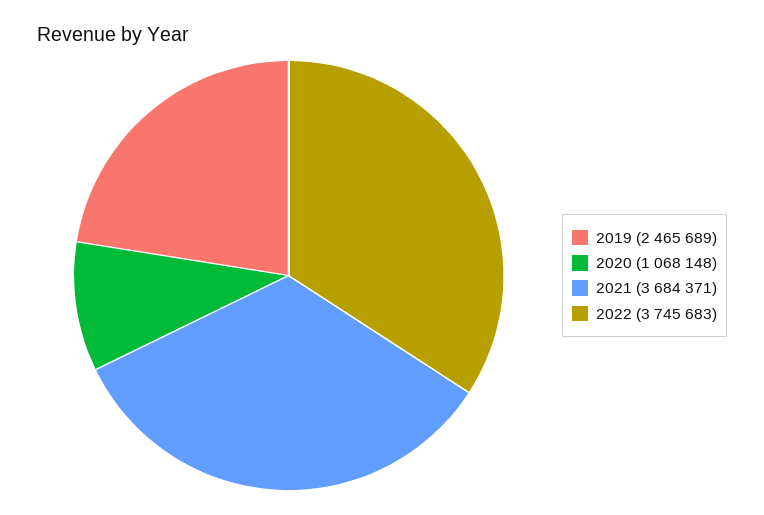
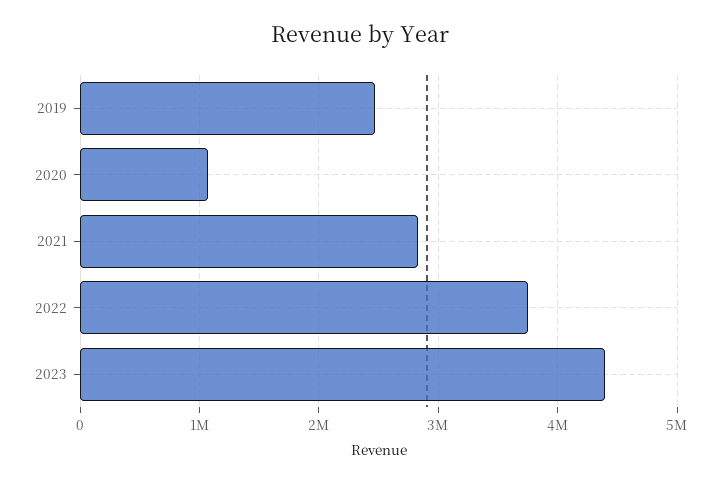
2021: 3684371 -> 2800000
2023: none -> 4400000

